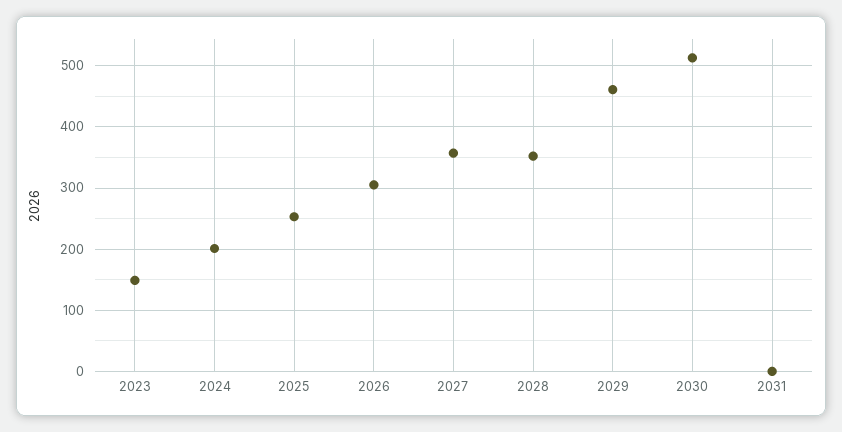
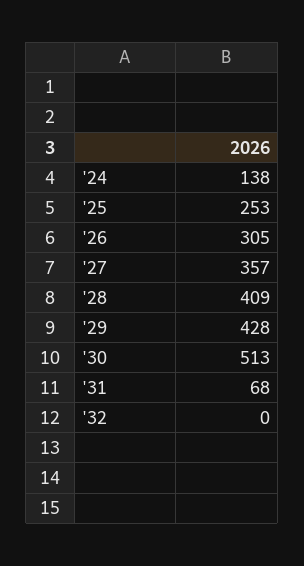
2023: 150 -> none
2024: 200 -> 138
2028: 350 -> 409
2029: 460 -> 428
2031: 0 -> 68
'32: none -> 0

